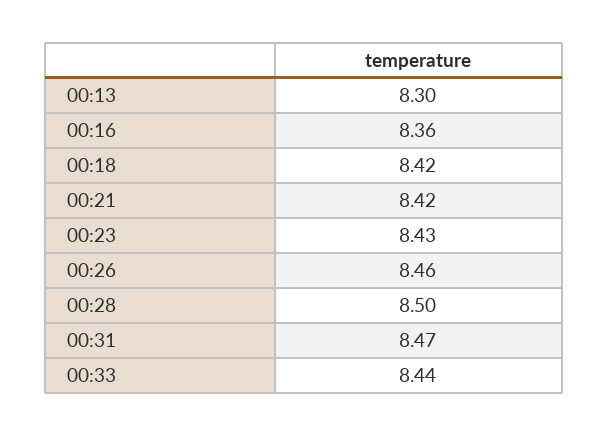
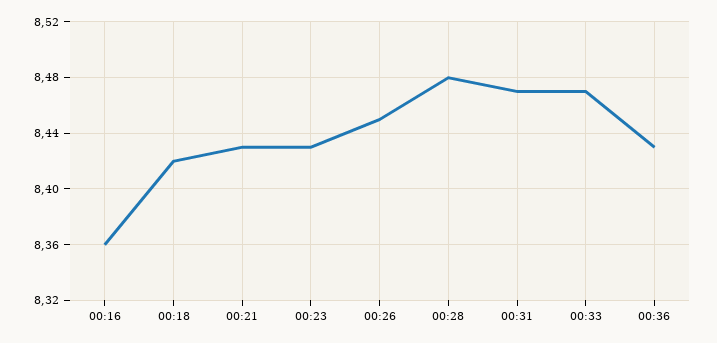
00:13: 8.3 -> none
00:21: 8.42 -> 8.43
00:26: 8.46 -> 8.45
00:28: 8.5 -> 8.48
00:33: 8.44 -> 8.47
00:36: none -> 8.43

